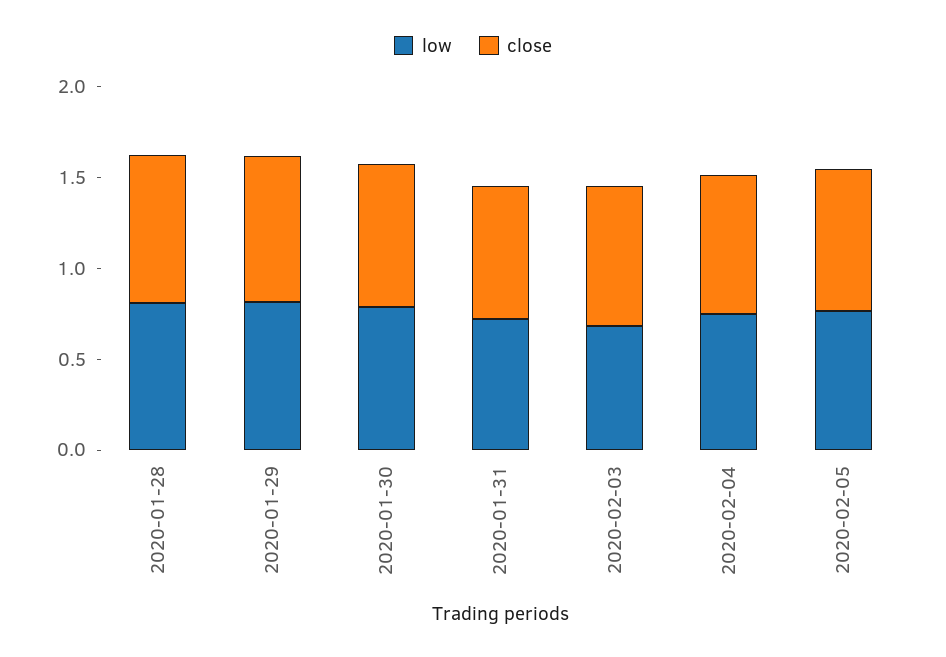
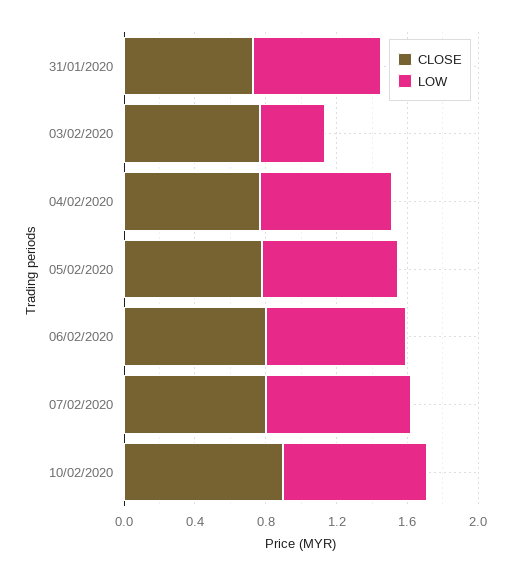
low, 2020-01-28: 0.8 -> none
close, 2020-01-28: 0.8 -> none
low, 2020-01-29: 0.8 -> none
close, 2020-01-29: 0.8 -> none
low, 2020-01-30: 0.8 -> none
close, 2020-01-30: 0.8 -> none
low, 2020-02-03: 0.7 -> 0.4
close, 06/02/2020: none -> 0.8
low, 06/02/2020: none -> 0.8
close, 07/02/2020: none -> 0.8
low, 07/02/2020: none -> 0.8
close, 10/02/2020: none -> 0.9
low, 10/02/2020: none -> 0.8

